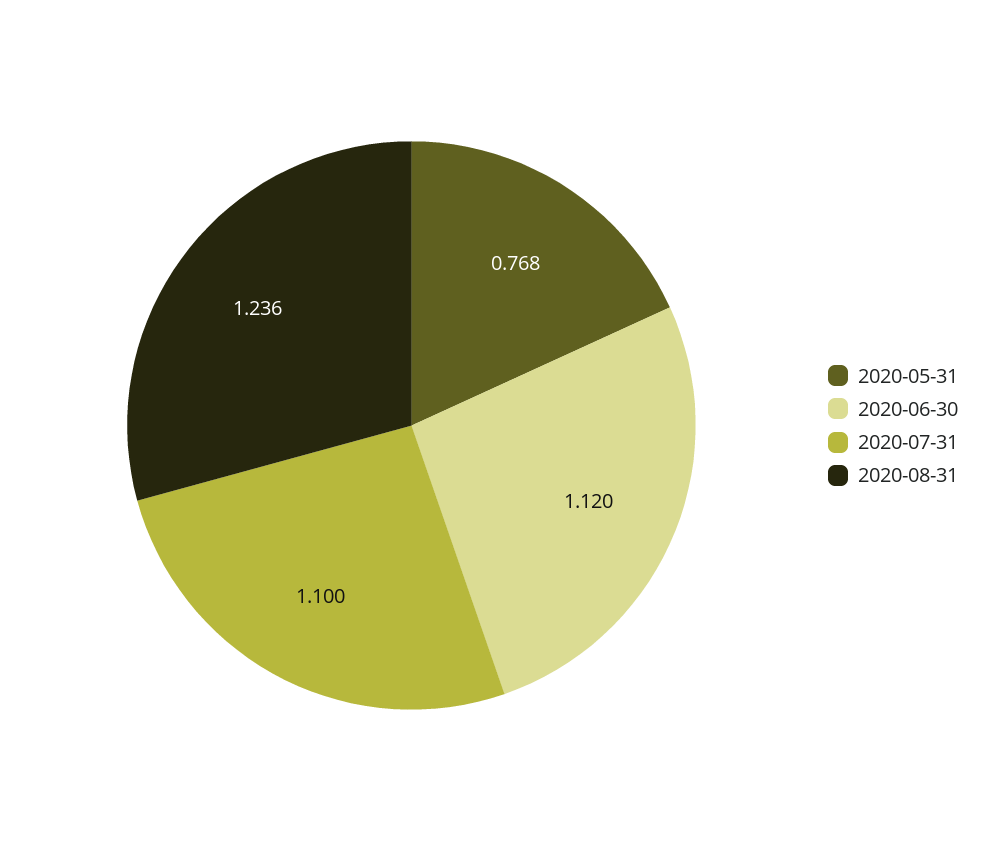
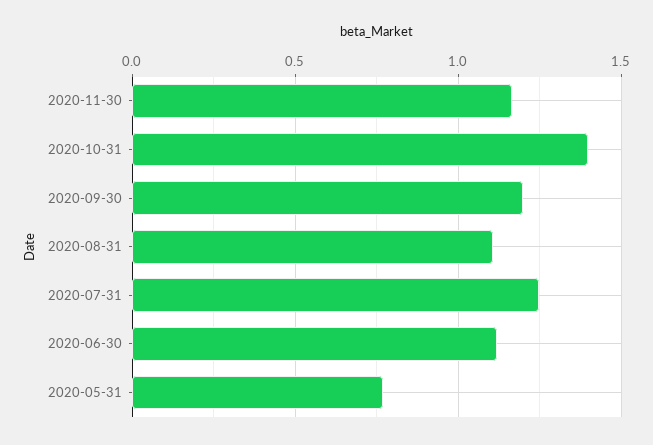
2020-07-31: 1.1 -> 1.25
2020-08-31: 1.236 -> 1.1
2020-11-30: none -> 1.15
2020-10-31: none -> 1.4
2020-09-30: none -> 1.2

